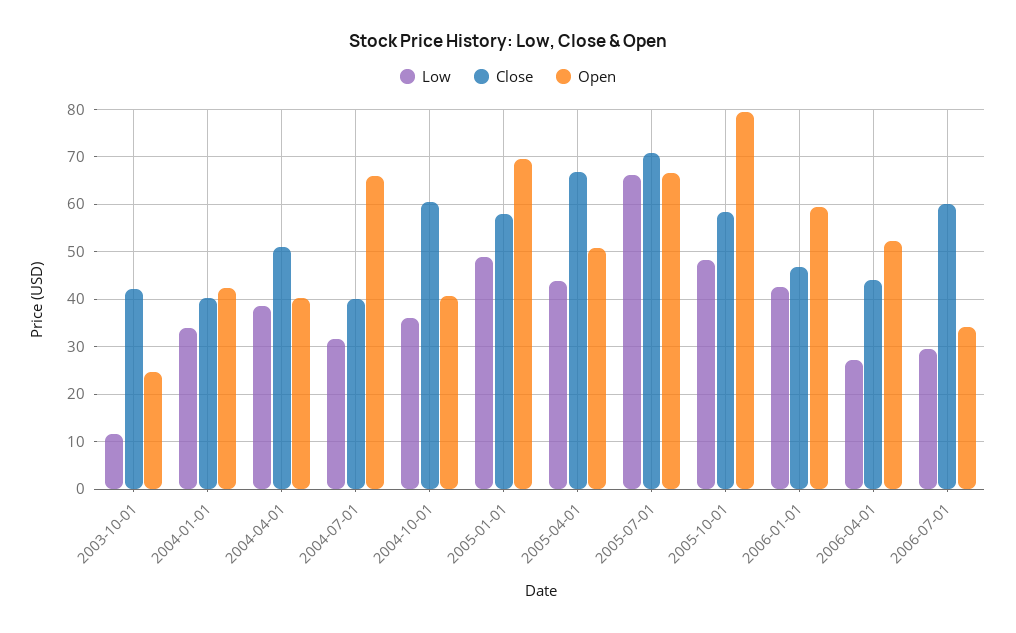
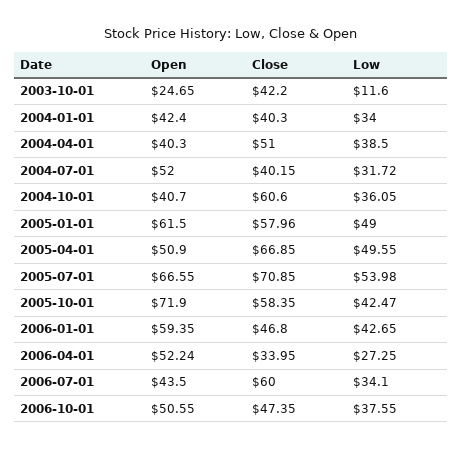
Open, 2004-07-01: 66 -> 52
Open, 2005-01-01: 70 -> 61.5
Low, 2005-04-01: 44 -> 49.55
Low, 2005-07-01: 66 -> 53.98
Low, 2005-10-01: 48 -> 42.47
Open, 2005-10-01: 80 -> 71.9
Close, 2006-04-01: 44 -> 33.95
Low, 2006-07-01: 30 -> 34.1
Open, 2006-07-01: 34 -> 43.5
Open, 2006-10-01: none -> 50.55
Close, 2006-10-01: none -> 47.35
Low, 2006-10-01: none -> 37.55

